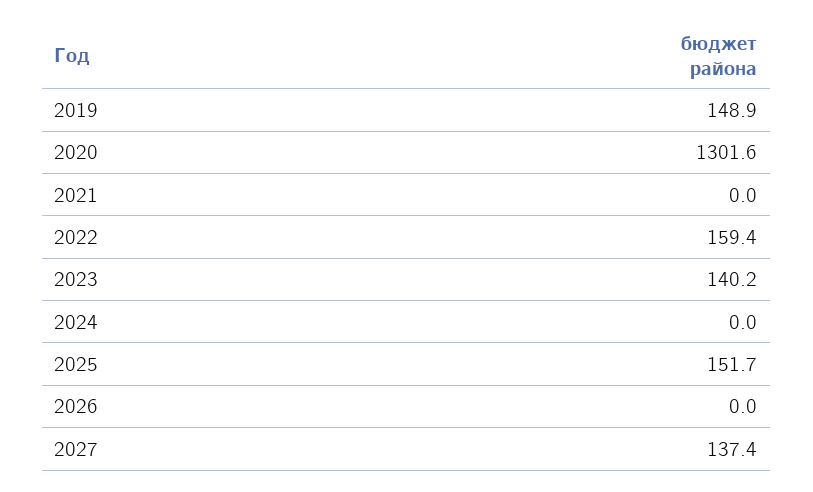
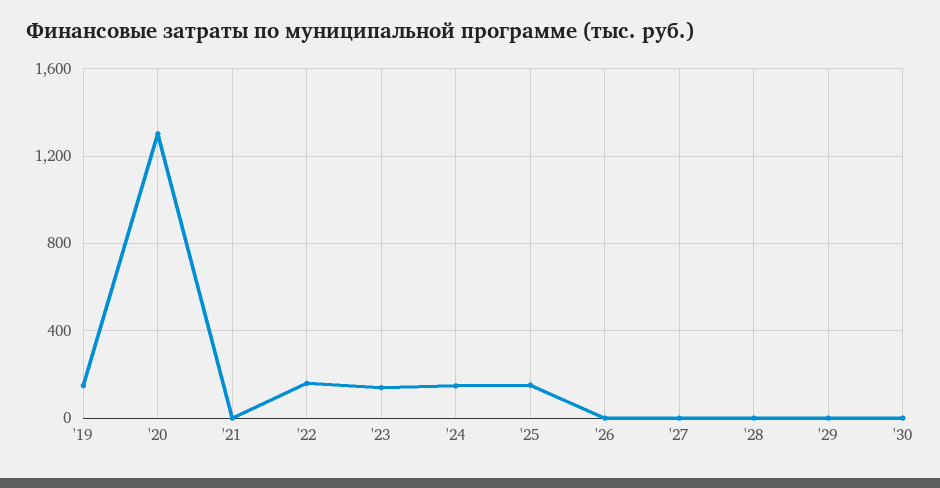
2024: 0 -> 150
2027: 137.4 -> 0
'28: none -> 0
'29: none -> 0
'30: none -> 0

